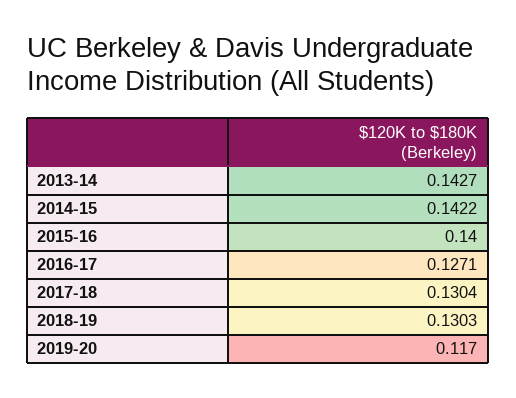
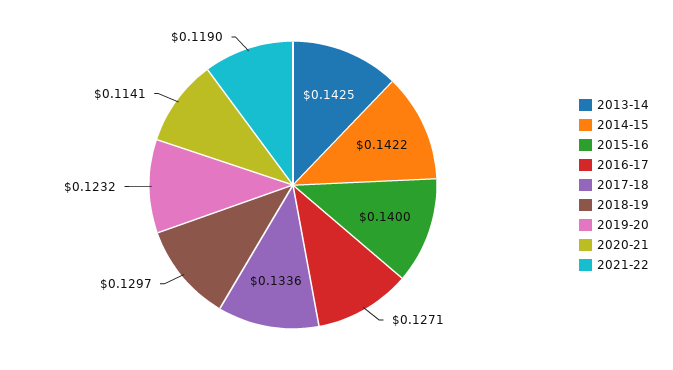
2013-14: 0.1427 -> 0.1425
2017-18: 0.1304 -> 0.1336
2018-19: 0.1303 -> 0.1297
2019-20: 0.117 -> 0.1232
2020-21: none -> 0.1141
2021-22: none -> 0.119

